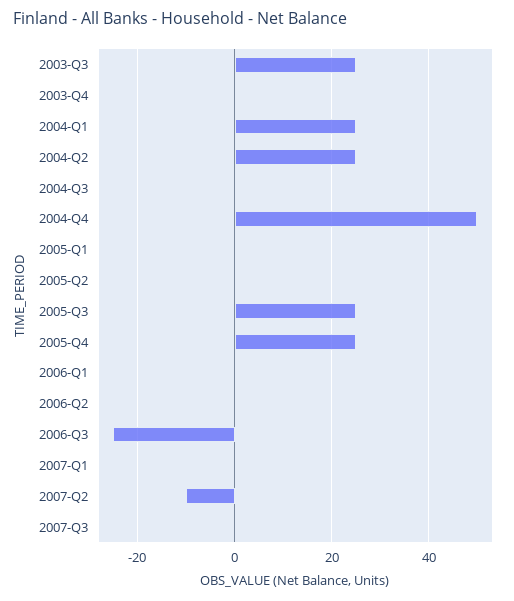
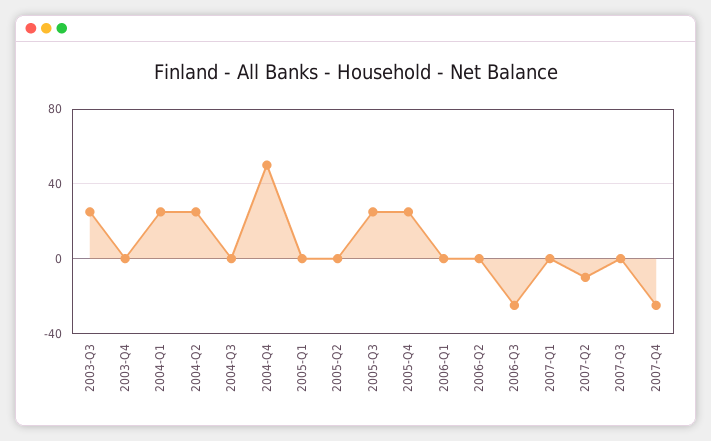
2007-Q4: none -> -25

